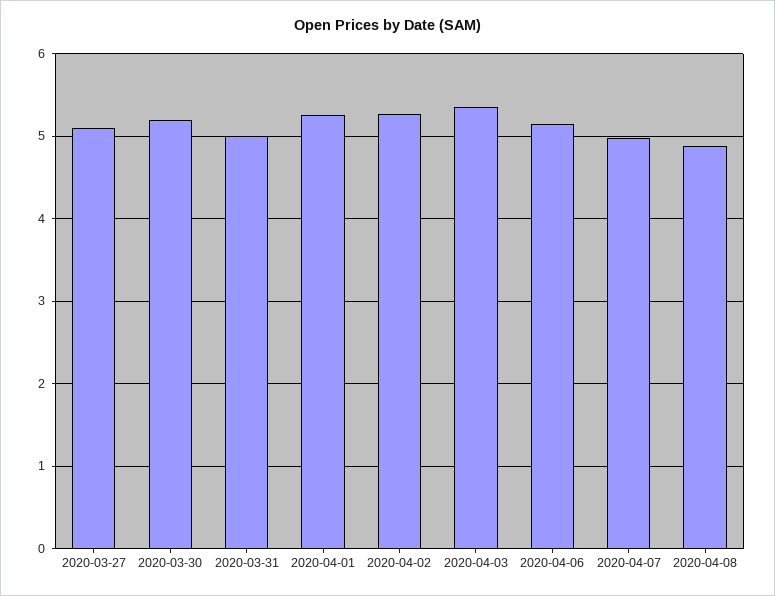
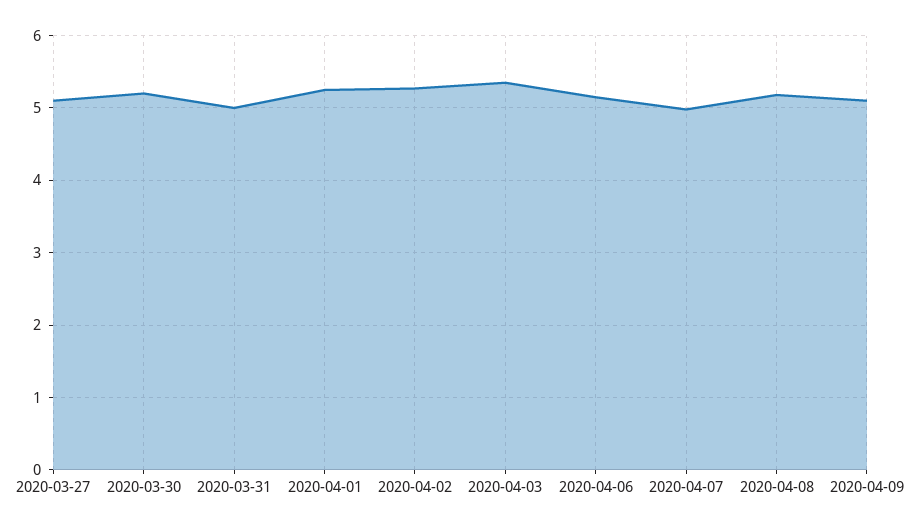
2020-04-08: 4.9 -> 5.2
2020-04-09: none -> 5.1

